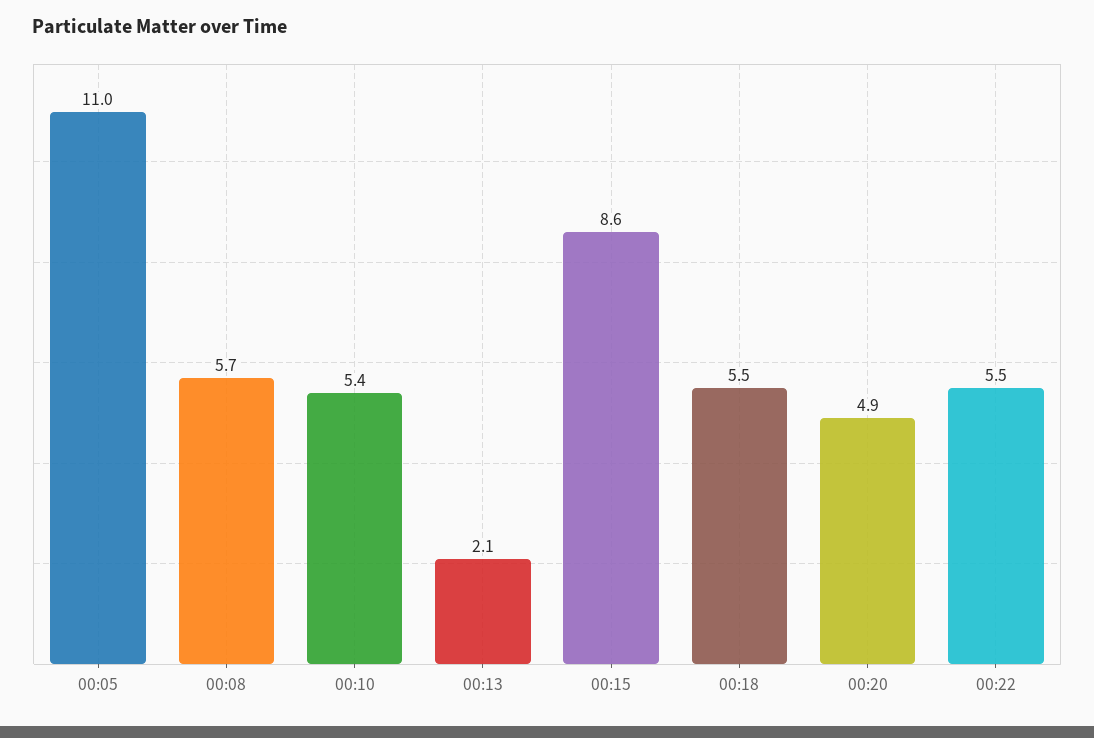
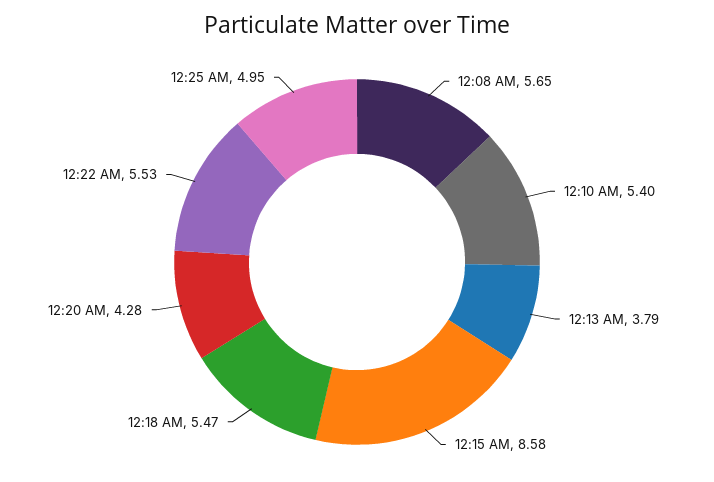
00:05: 11 -> none
00:13: 2.1 -> 3.79
00:20: 4.9 -> 4.28
12:25 AM: none -> 4.95

